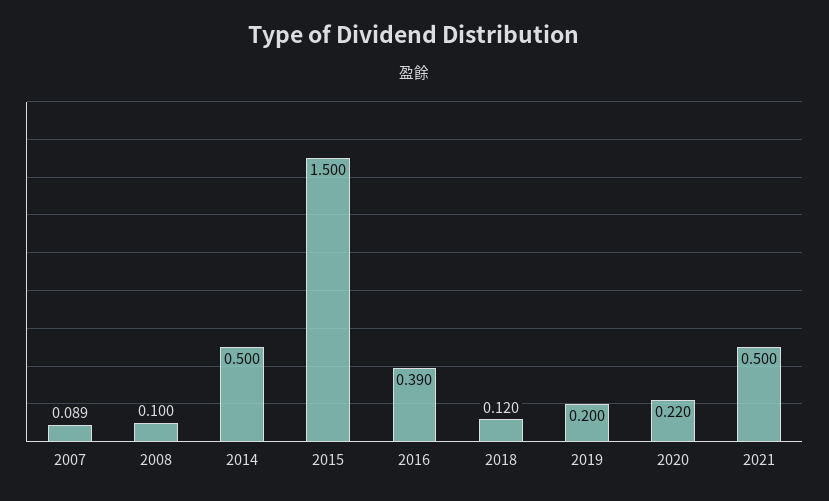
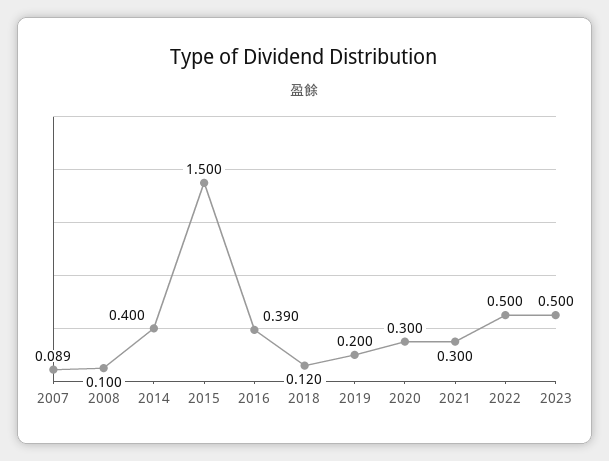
2014: 0.5 -> 0.4
2020: 0.22 -> 0.3
2021: 0.5 -> 0.3
2022: none -> 0.5
2023: none -> 0.5

